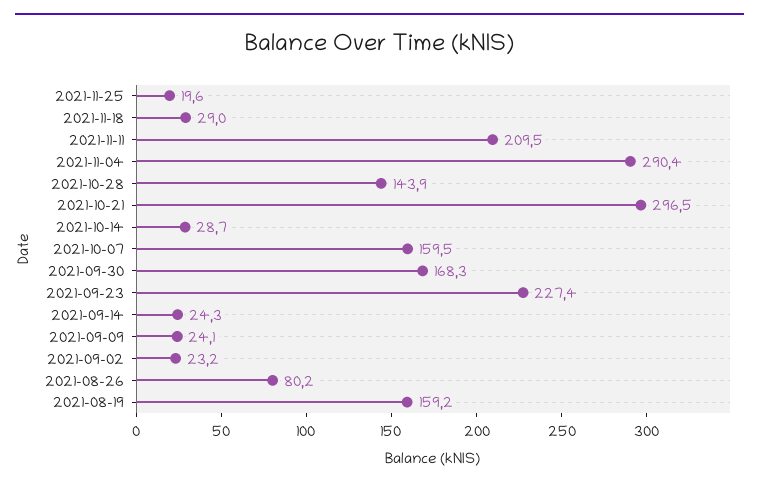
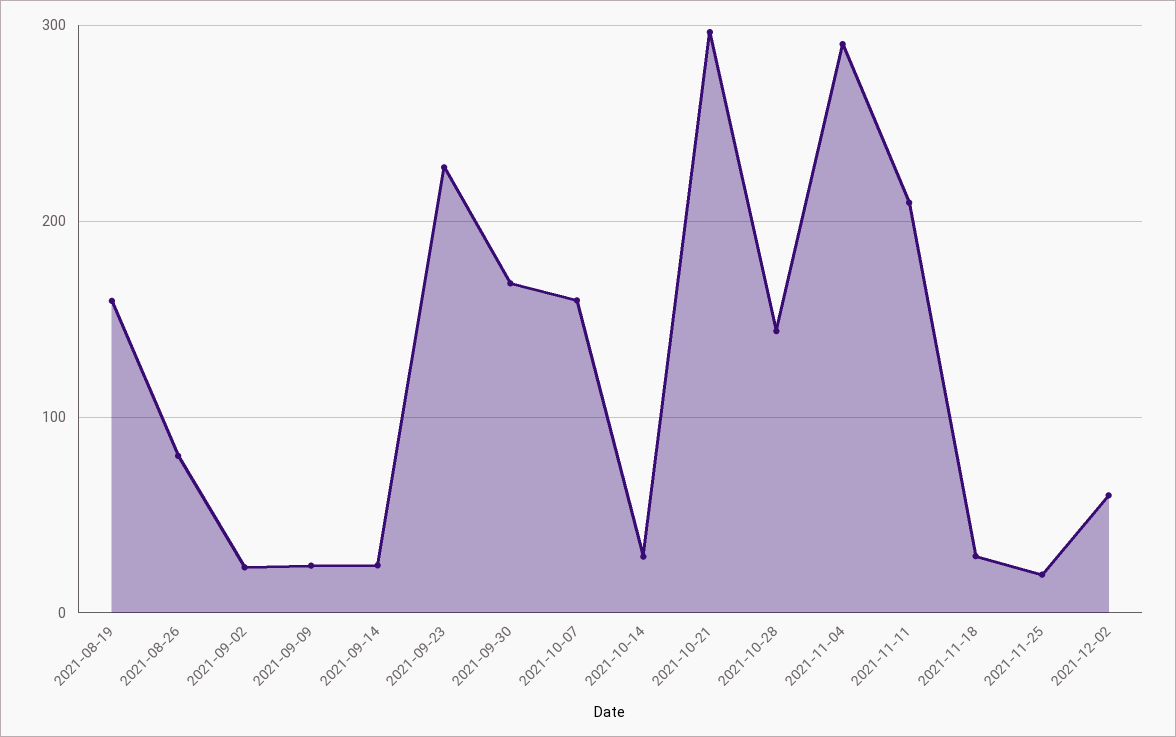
2021-12-02: none -> 60

